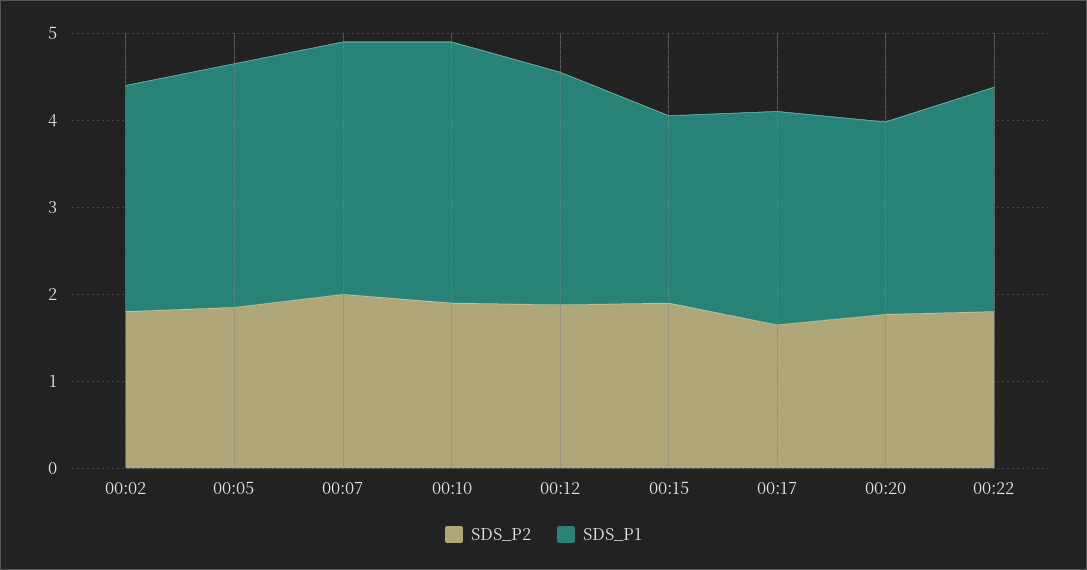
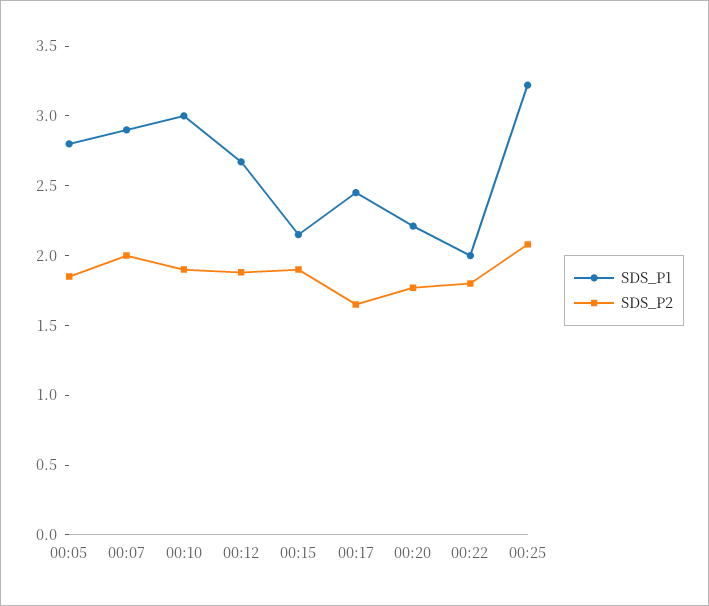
SDS_P2, 00:02: 1.8 -> none
SDS_P1, 00:02: 2.6 -> none
SDS_P1, 00:22: 2.6 -> 2
SDS_P1, 00:25: none -> 3.2
SDS_P2, 00:25: none -> 2.1

